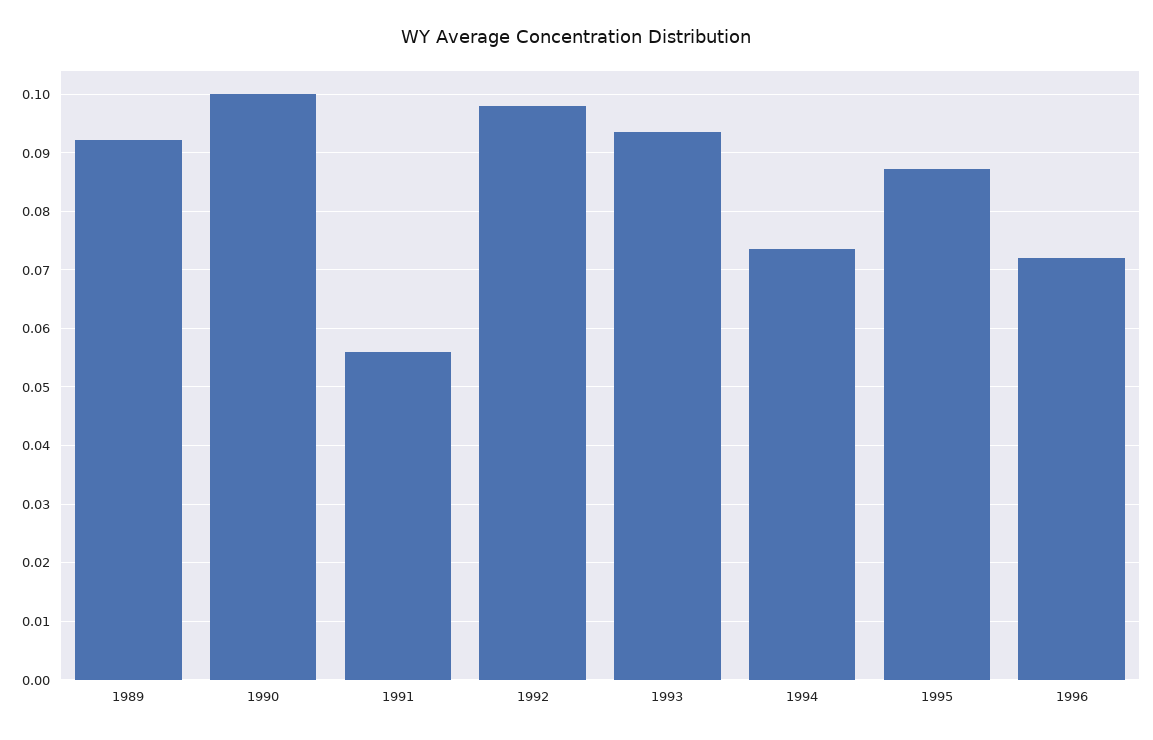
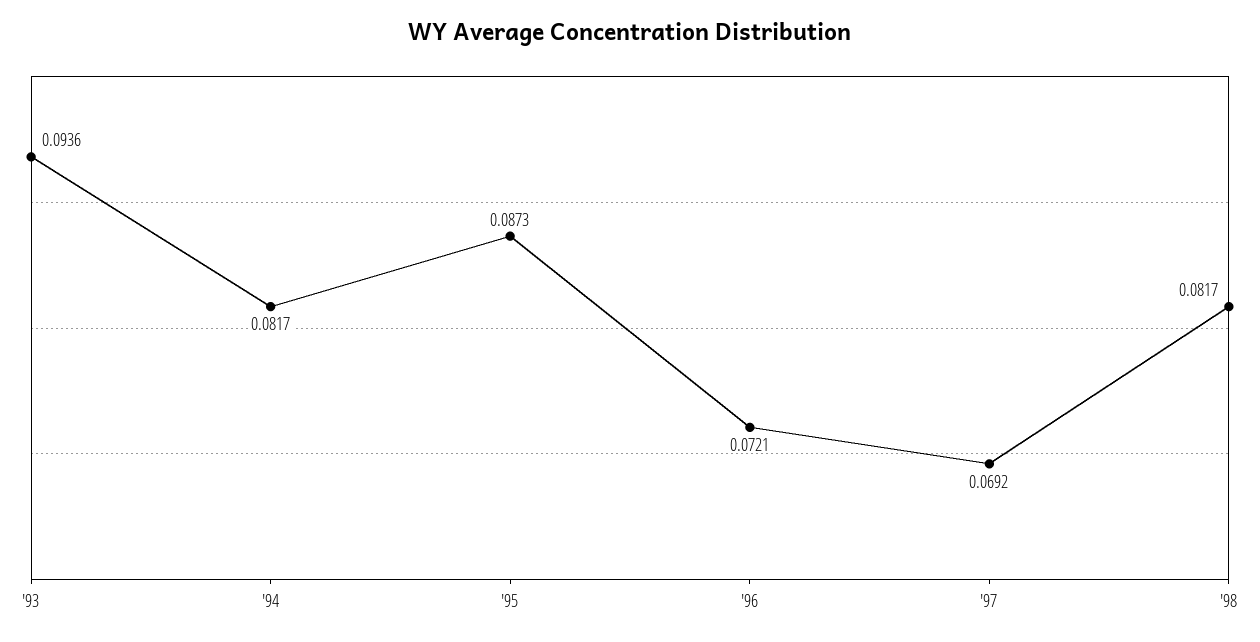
1989: 0.092 -> none
1990: 0.1 -> none
1991: 0.056 -> none
1992: 0.098 -> none
1994: 0.074 -> 0.0817
'97: none -> 0.0692
'98: none -> 0.0817

